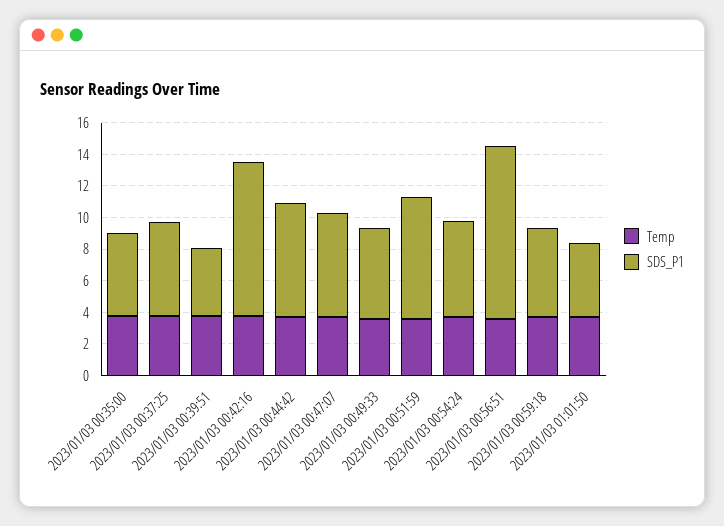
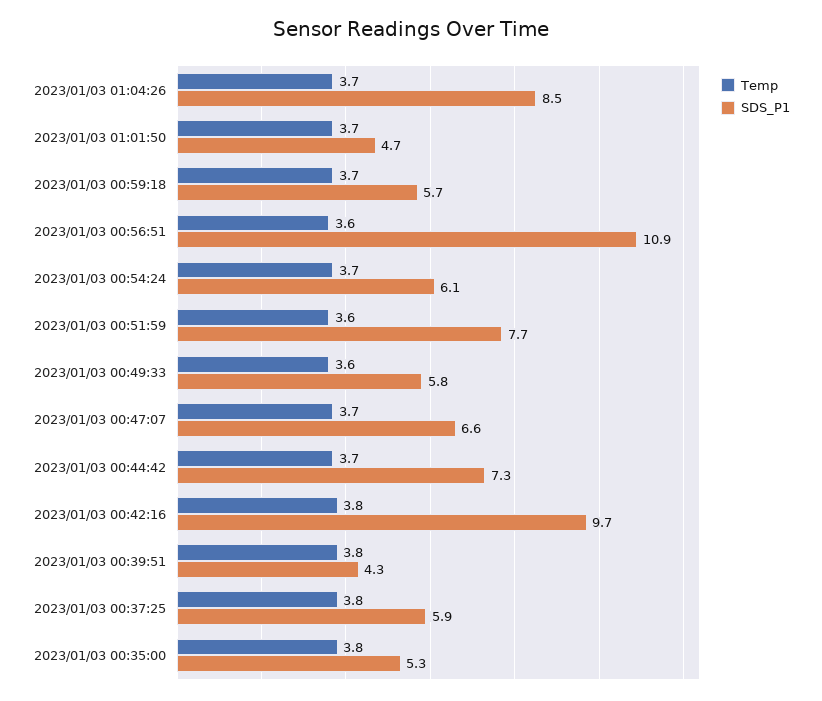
Temp, 2023/01/03 01:04:26: none -> 3.7
SDS_P1, 2023/01/03 01:04:26: none -> 8.5

